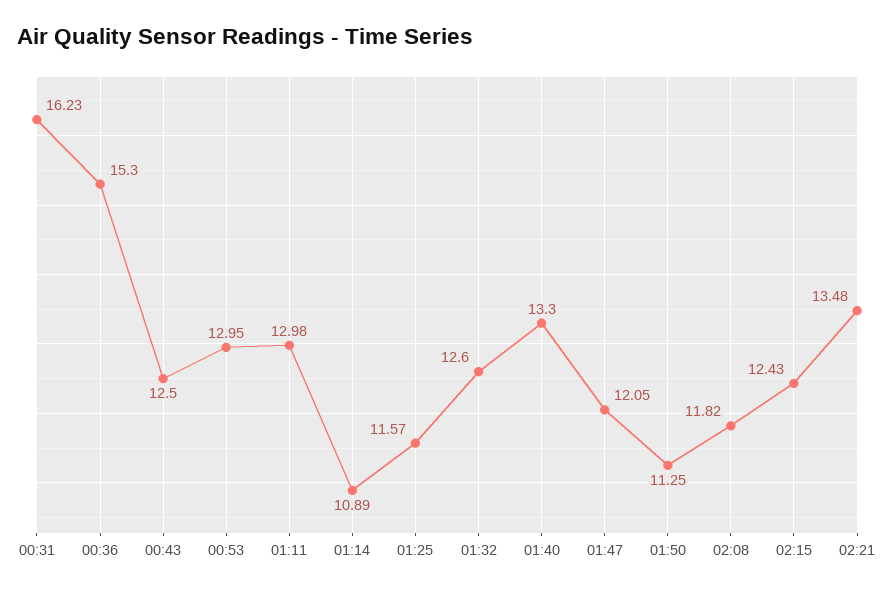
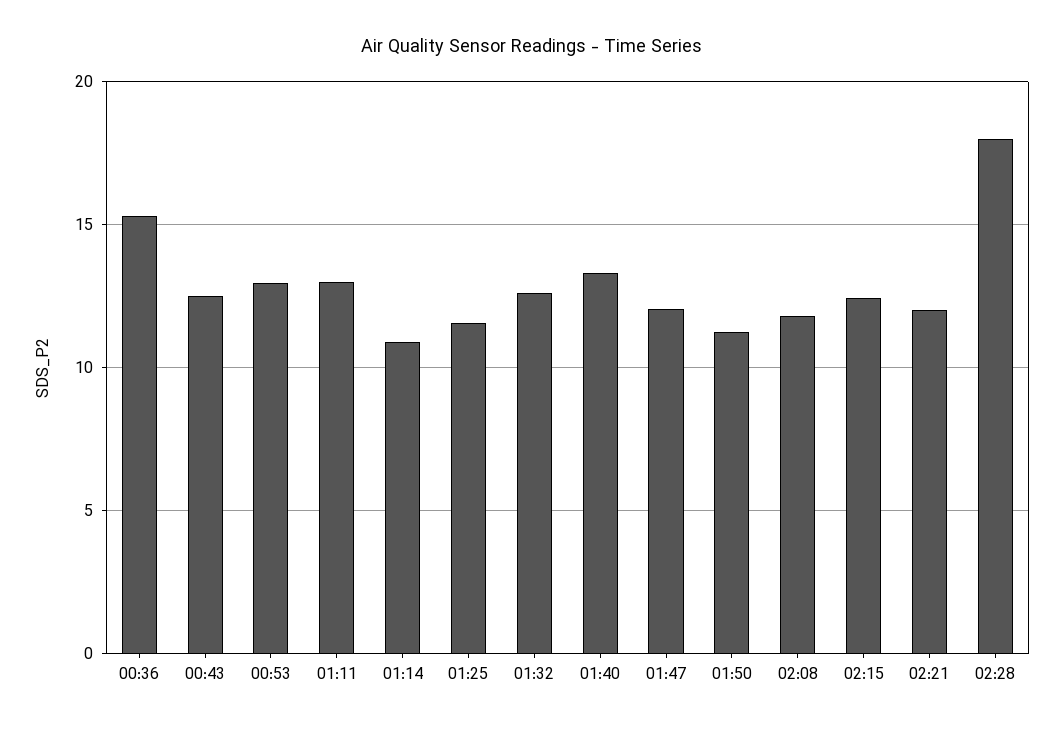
00:31: 16.23 -> none
02:21: 13.48 -> 12
02:28: none -> 18

